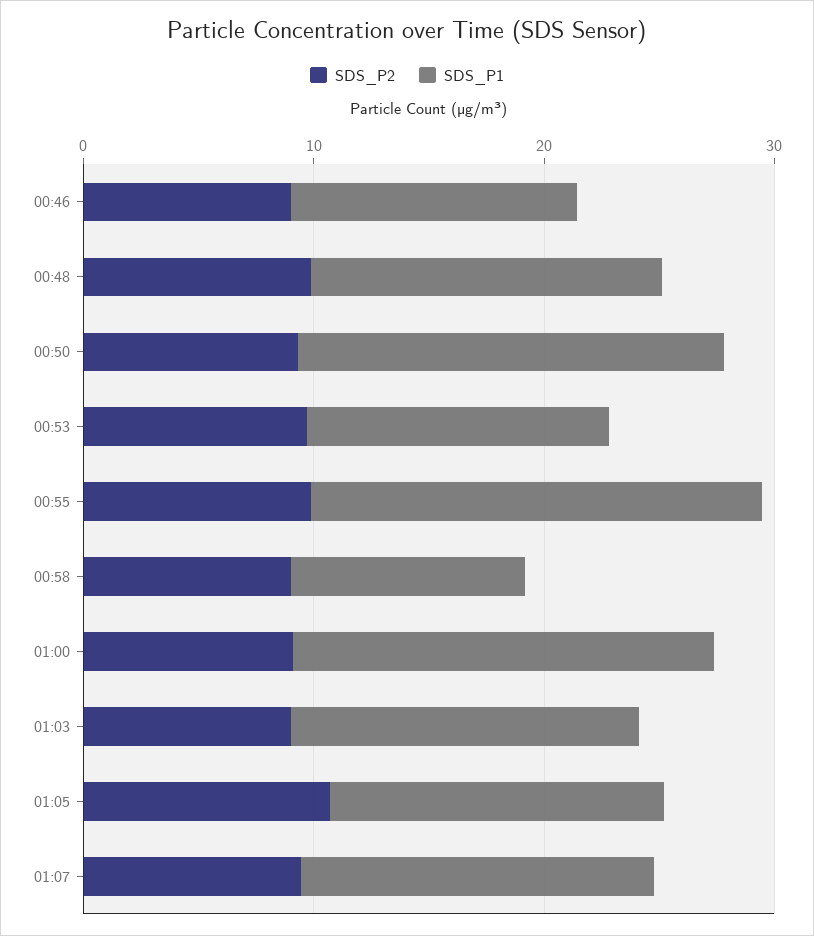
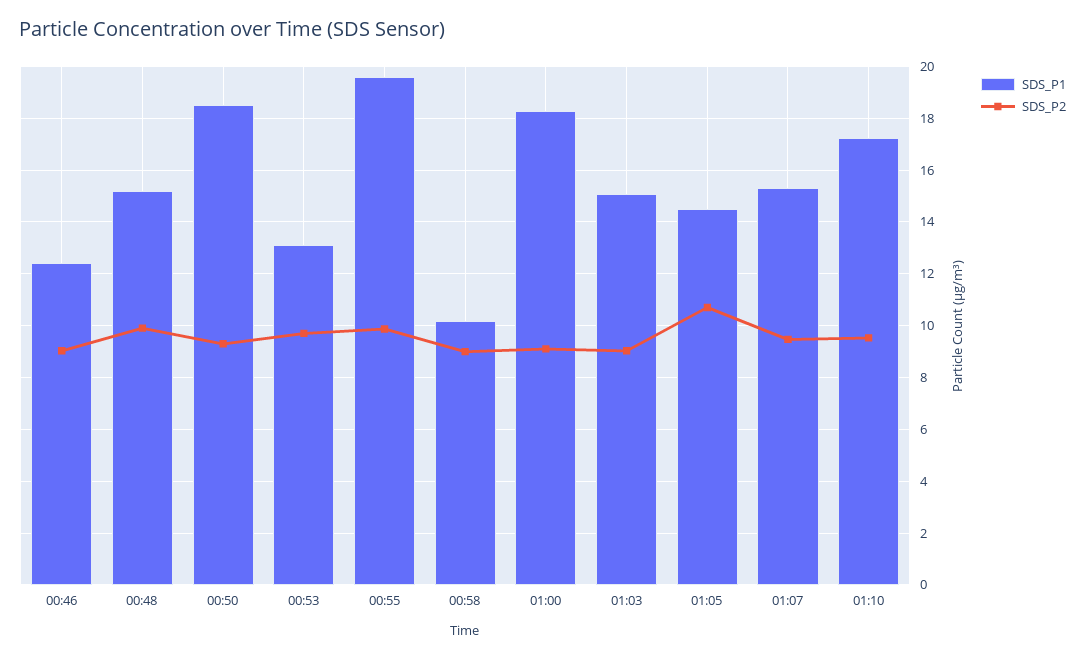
SDS_P1, 01:10: none -> 17.25
SDS_P2, 01:10: none -> 9.5

